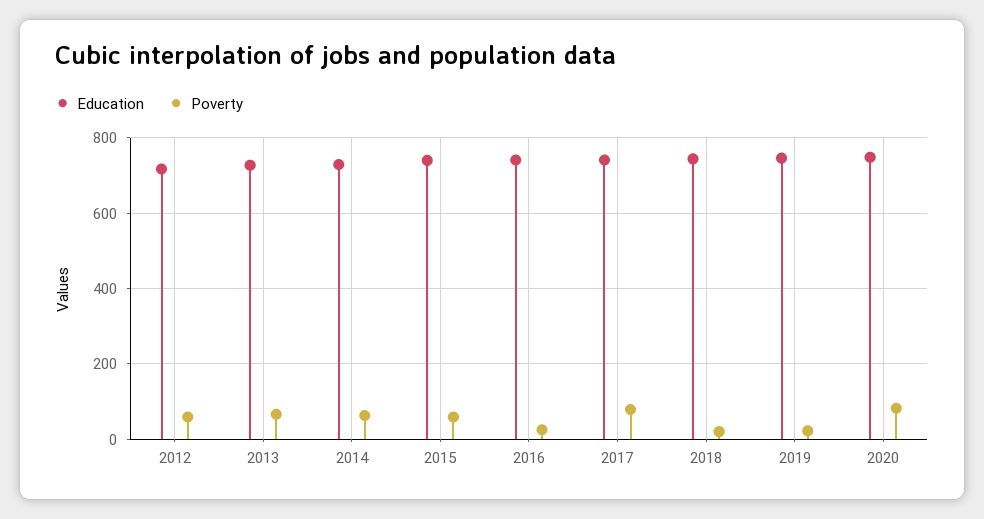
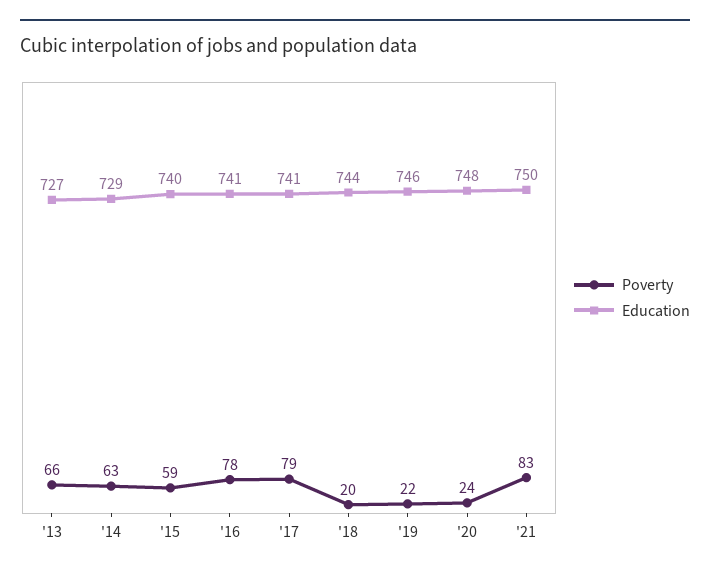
Education, 2012: 720 -> none
Poverty, 2012: 60 -> none
Poverty, 2016: 20 -> 78
Poverty, 2020: 80 -> 24
Poverty, '21: none -> 83
Education, '21: none -> 750

